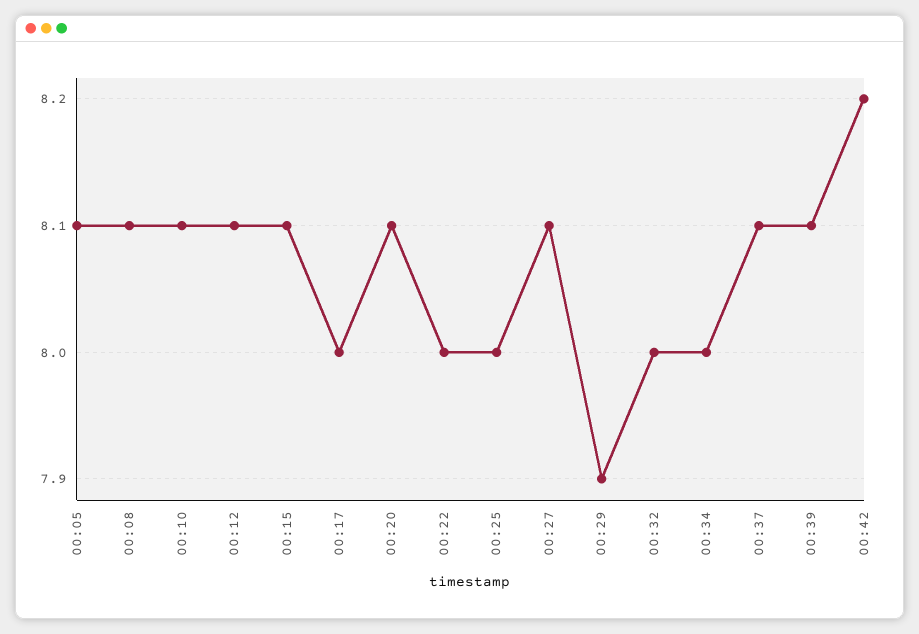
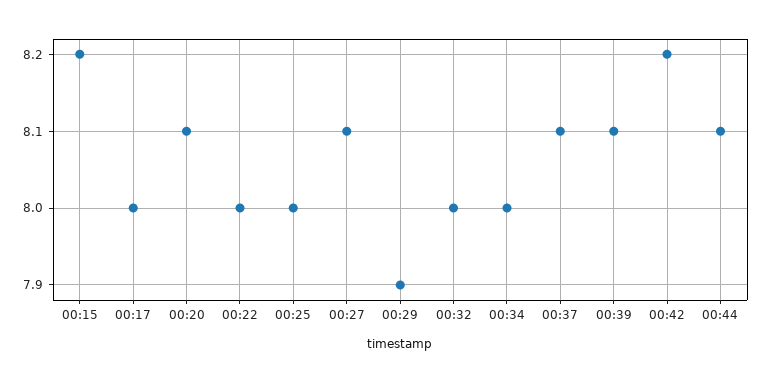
00:05: 8.1 -> none
00:08: 8.1 -> none
00:10: 8.1 -> none
00:12: 8.1 -> none
00:15: 8.1 -> 8.2
00:44: none -> 8.1

